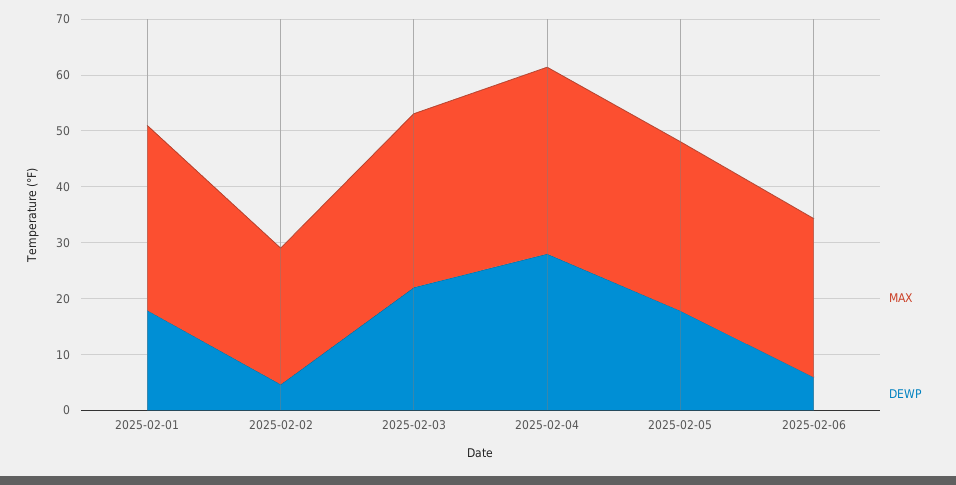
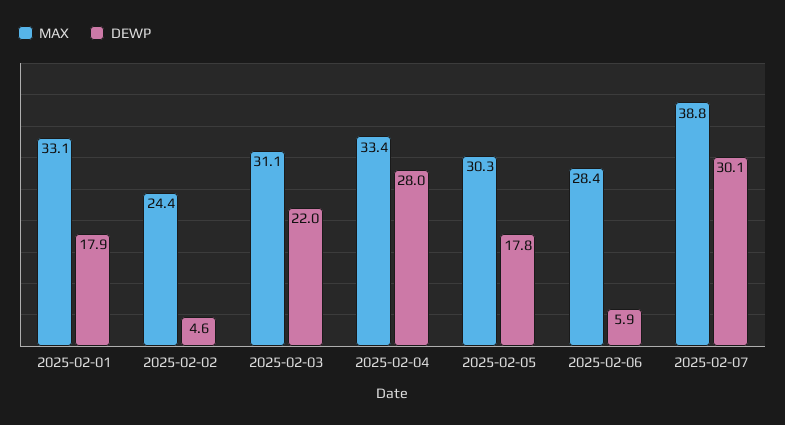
MAX, 2025-02-07: none -> 38.8
DEWP, 2025-02-07: none -> 30.1

